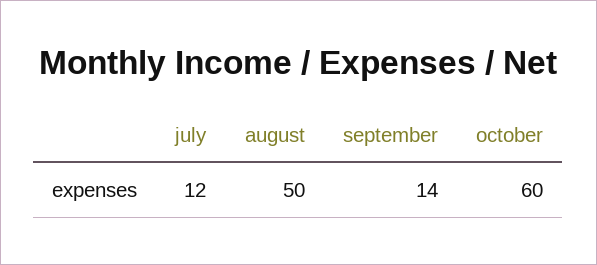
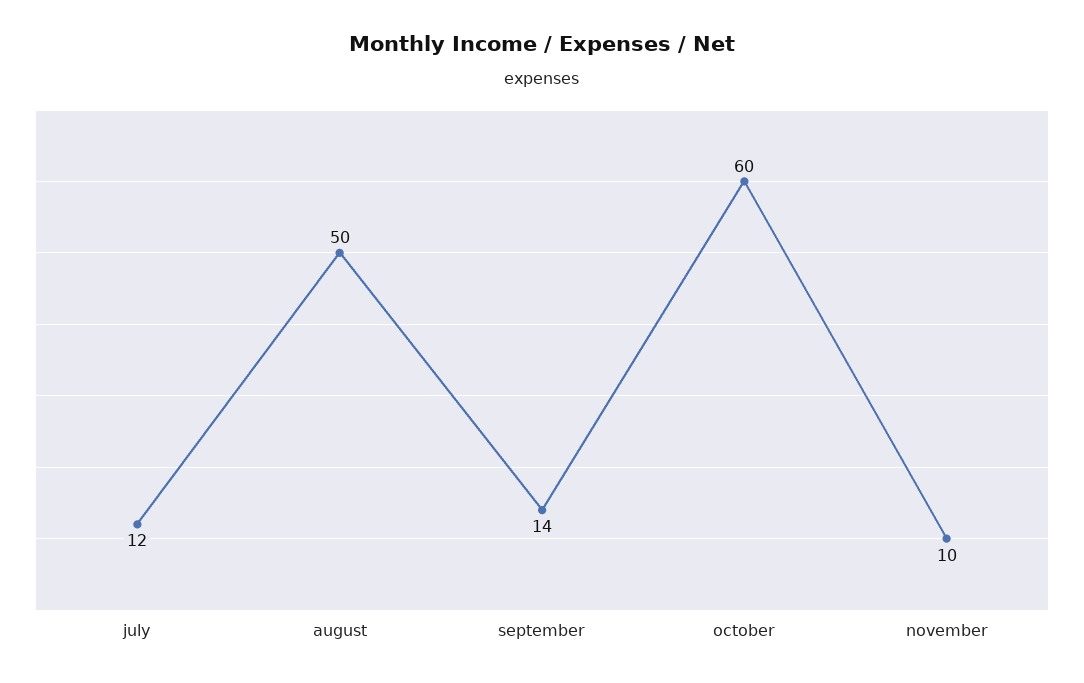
november: none -> 10

